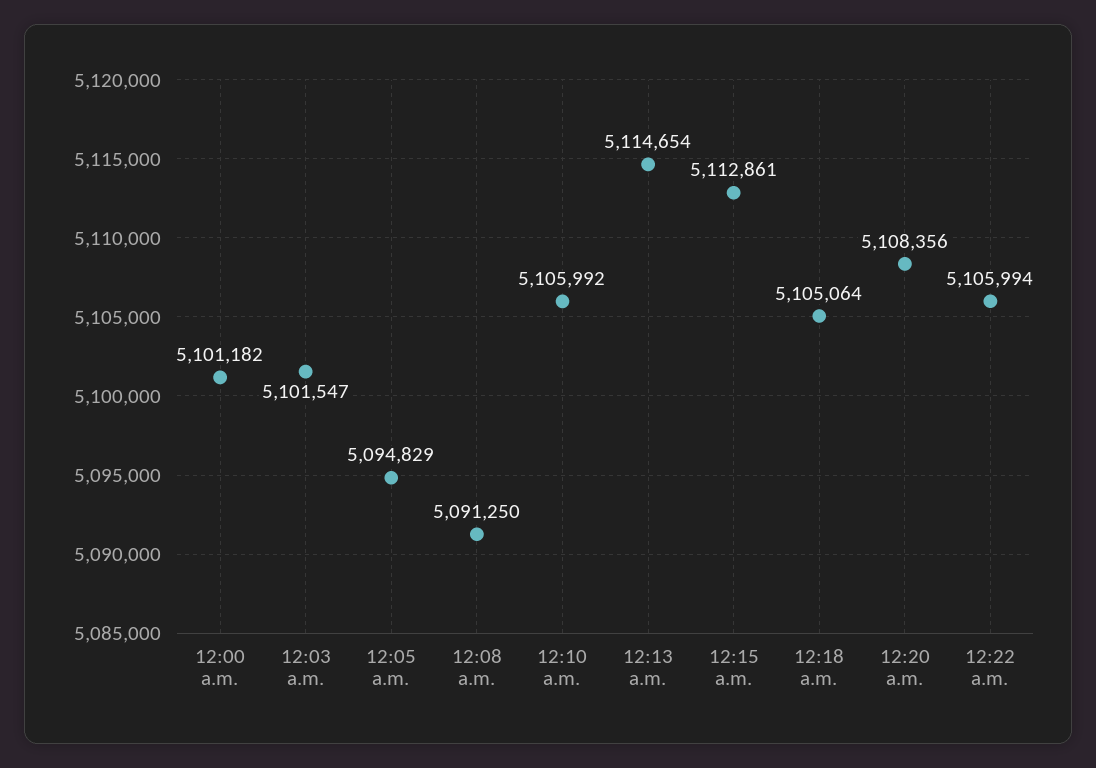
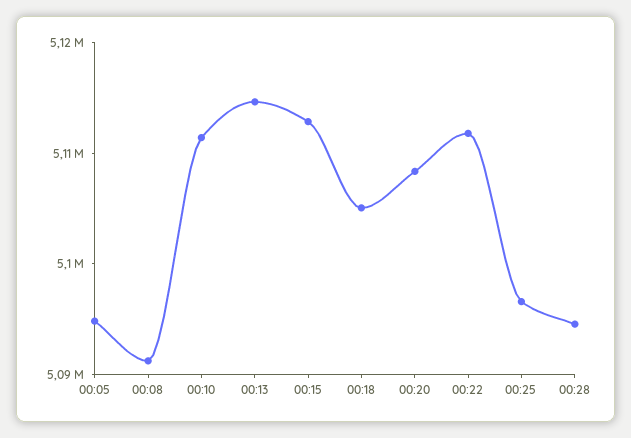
12:00 a.m.: 5101182 -> none
12:03 a.m.: 5101547 -> none
12:10 a.m.: 5105992 -> 5112000
12:22 a.m.: 5105994 -> 5112000
00:25: none -> 5096000
00:28: none -> 5094000

